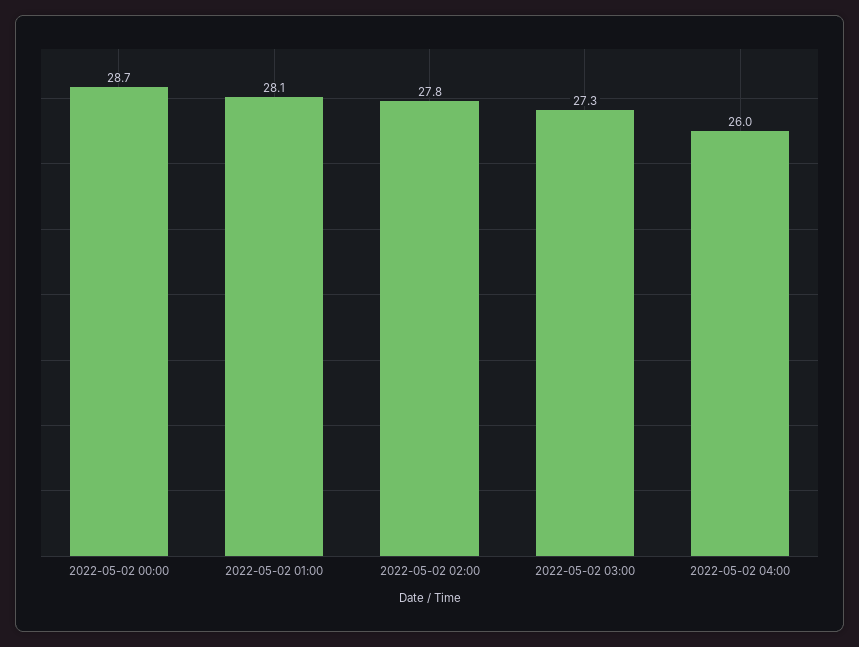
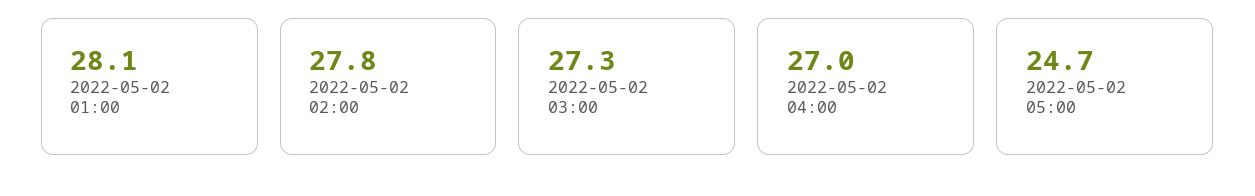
2022-05-02 00:00: 28.7 -> none
2022-05-02 04:00: 26 -> 27
2022-05-02 05:00: none -> 24.7

